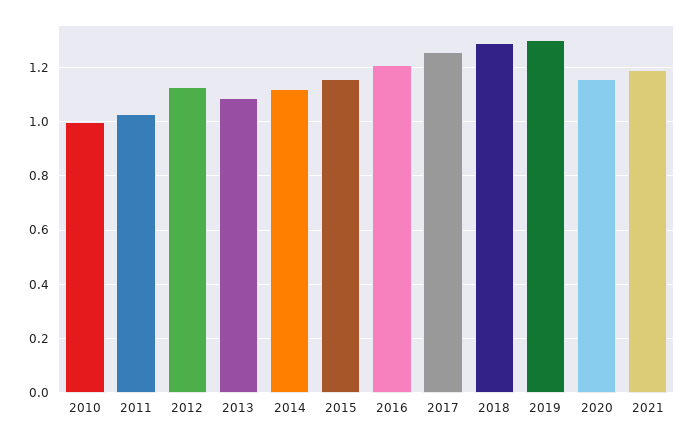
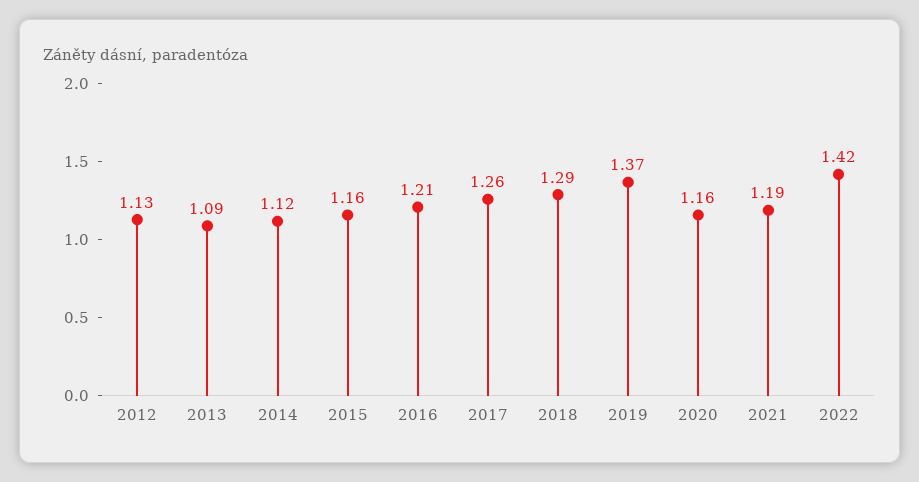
2010: 1 -> none
2011: 1.025 -> none
2019: 1.3 -> 1.37
2022: none -> 1.42

